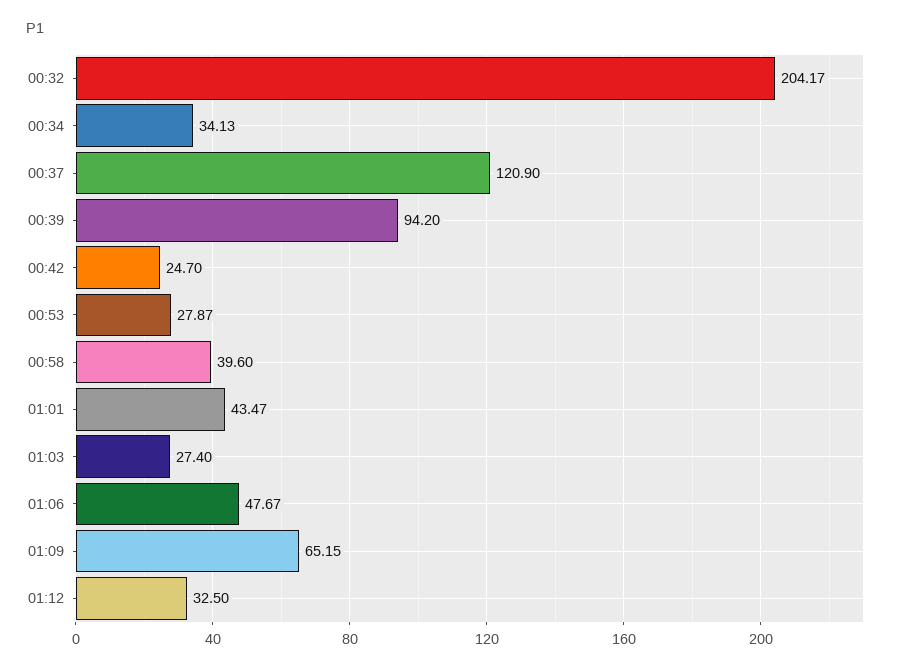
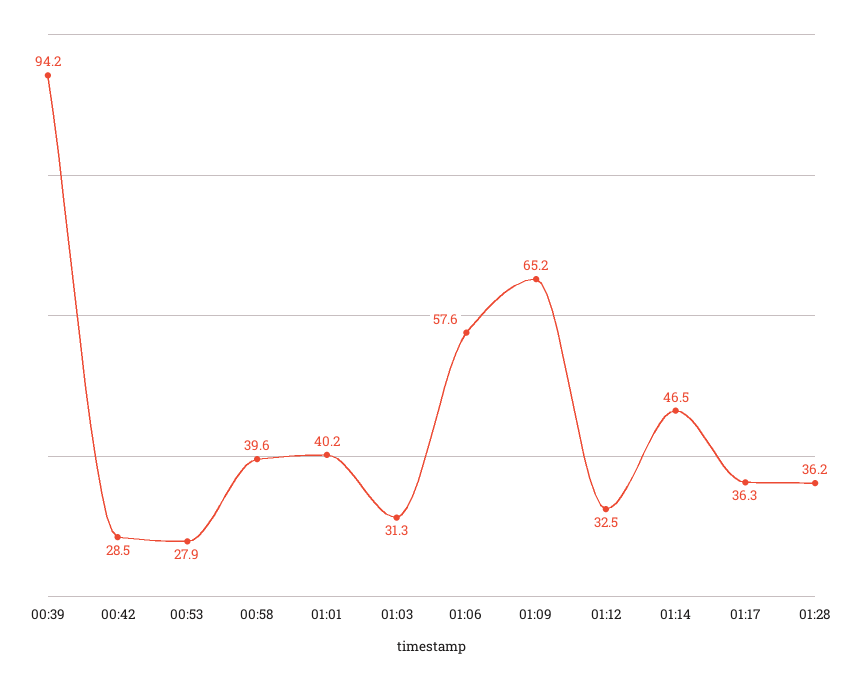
00:32: 204.17 -> none
00:34: 34.13 -> none
00:37: 120.9 -> none
00:42: 24.7 -> 28.5
01:01: 43.47 -> 40.2
01:03: 27.4 -> 31.3
01:06: 47.67 -> 57.6
01:14: none -> 46.5
01:17: none -> 36.3
01:28: none -> 36.2

